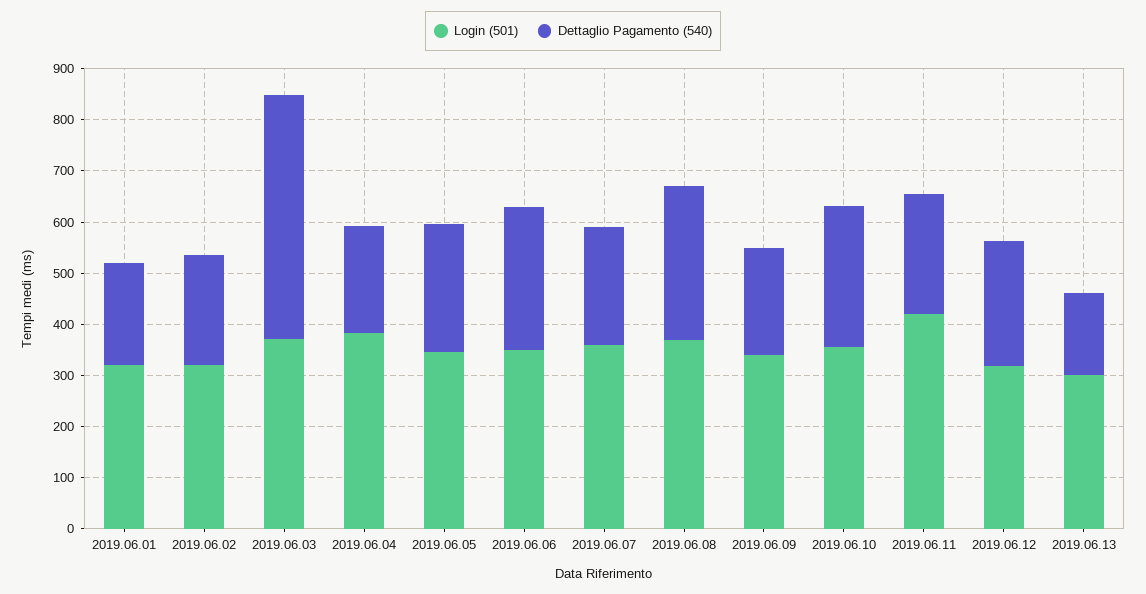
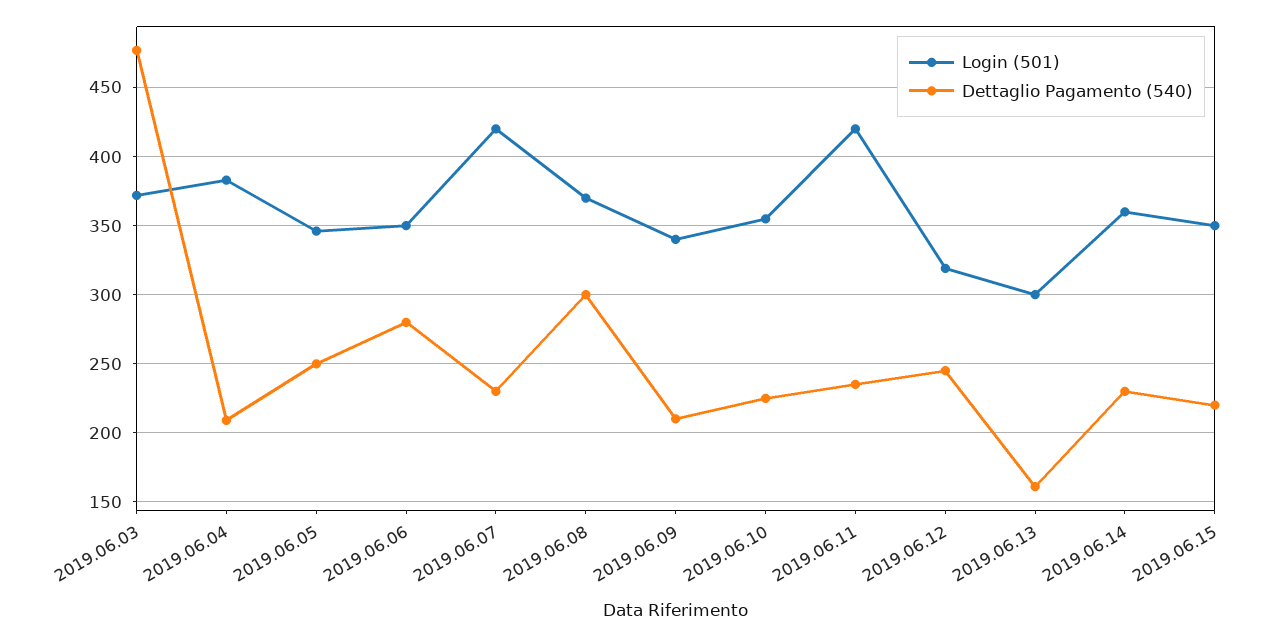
Login (501), 2019.06.01: 320 -> none
Dettaglio Pagamento (540), 2019.06.01: 200 -> none
Login (501), 2019.06.02: 320 -> none
Dettaglio Pagamento (540), 2019.06.02: 220 -> none
Login (501), 2019.06.07: 360 -> 420
Dettaglio Pagamento (540), 2019.06.10: 280 -> 225
Login (501), 2019.06.14: none -> 360
Dettaglio Pagamento (540), 2019.06.14: none -> 230
Login (501), 2019.06.15: none -> 350
Dettaglio Pagamento (540), 2019.06.15: none -> 220

